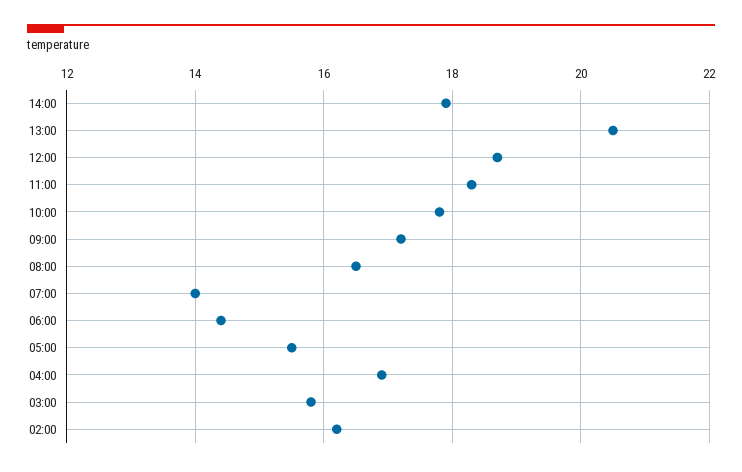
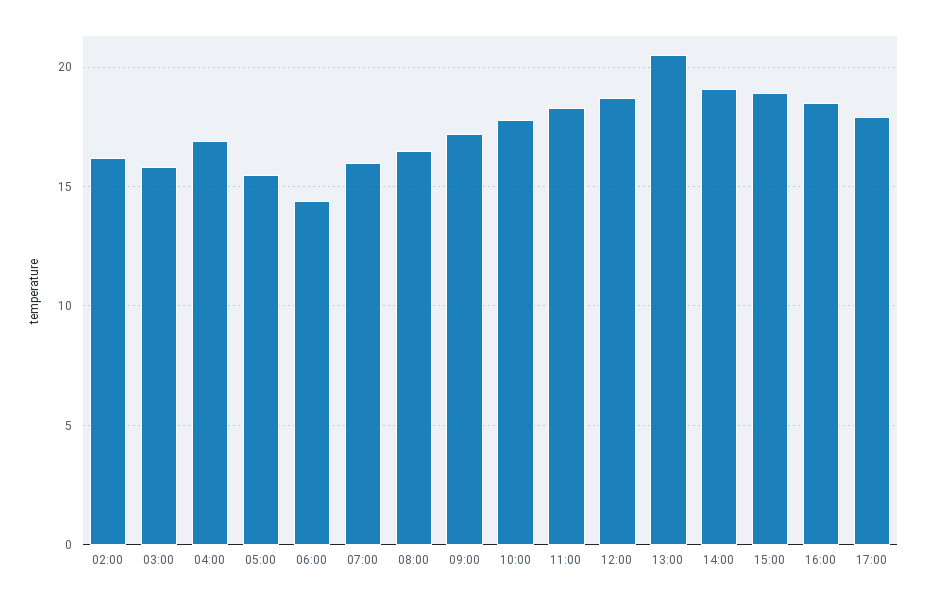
14:00: 18 -> 19
07:00: 14 -> 16
15:00: none -> 19
16:00: none -> 18.5
17:00: none -> 18

